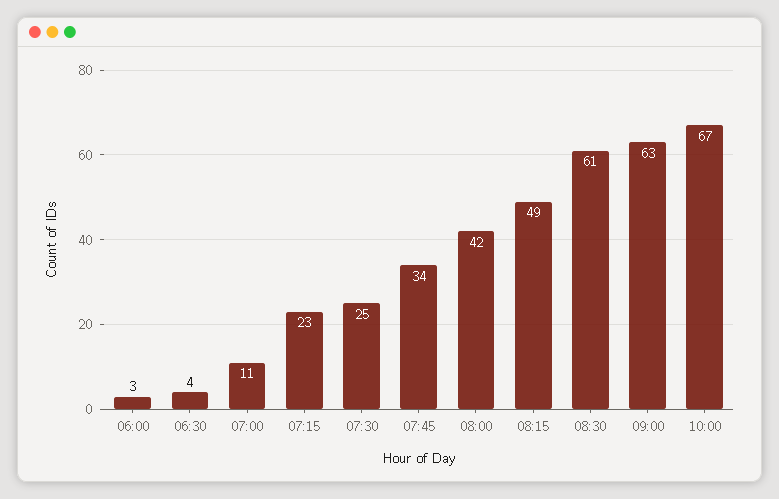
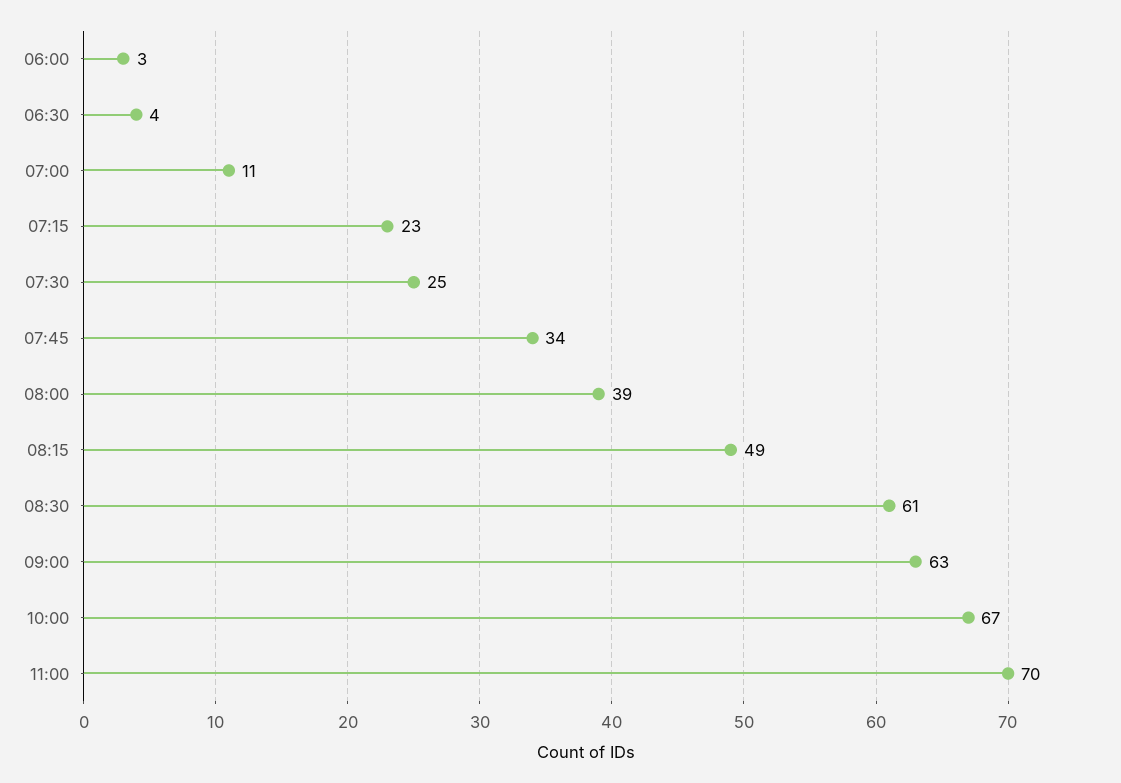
08:00: 42 -> 39
11:00: none -> 70

